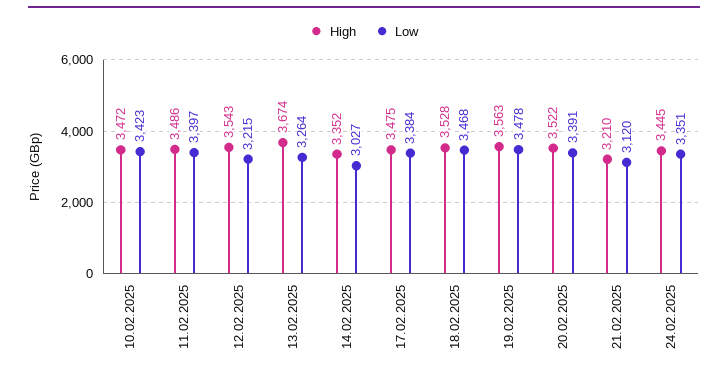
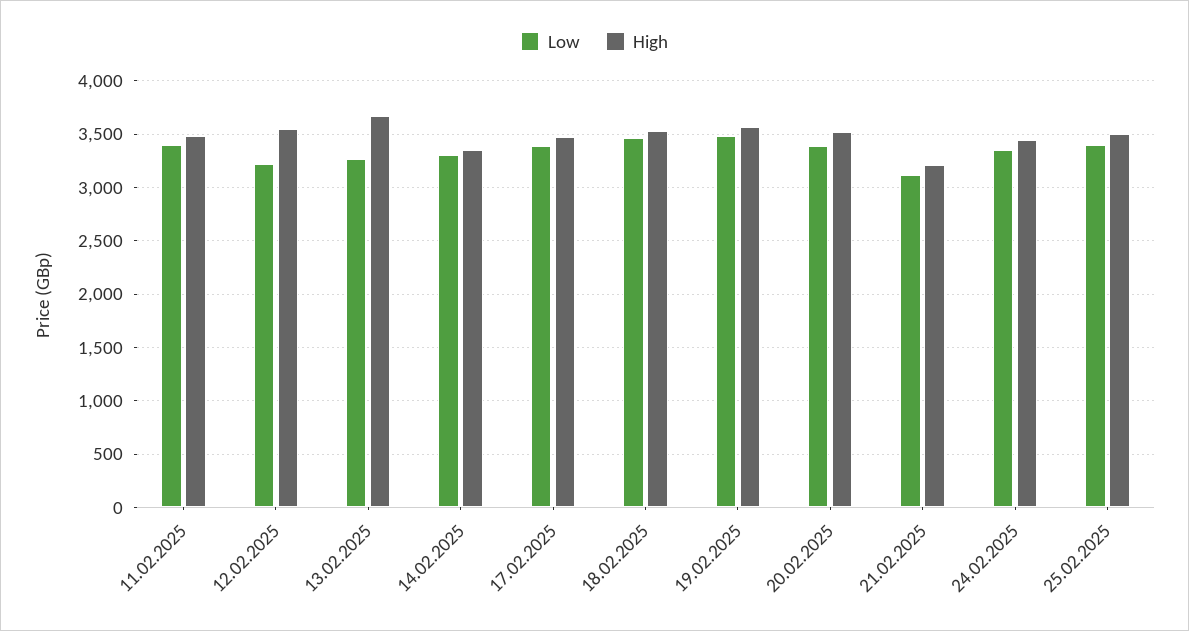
High, 10.02.2025: 3472 -> none
Low, 10.02.2025: 3423 -> none
Low, 14.02.2025: 3027 -> 3300
Low, 25.02.2025: none -> 3400
High, 25.02.2025: none -> 3500

